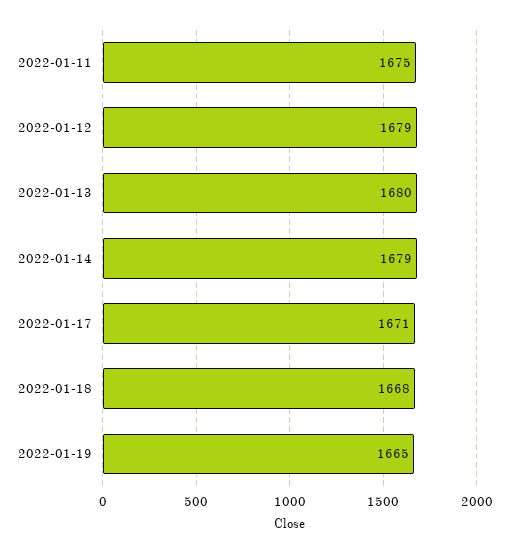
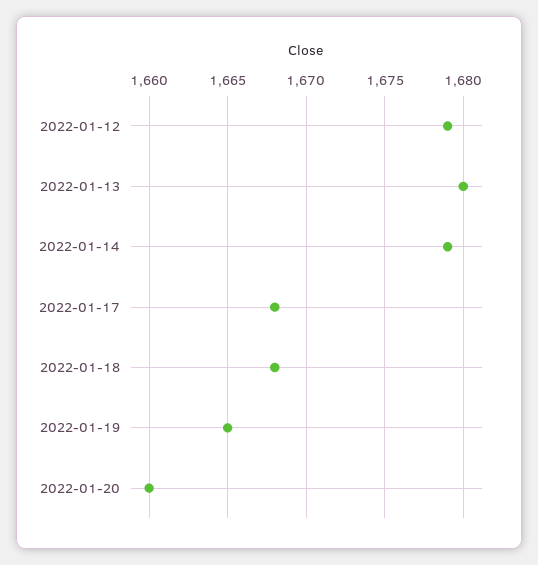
2022-01-11: 1675 -> none
2022-01-17: 1671 -> 1668
2022-01-20: none -> 1660

